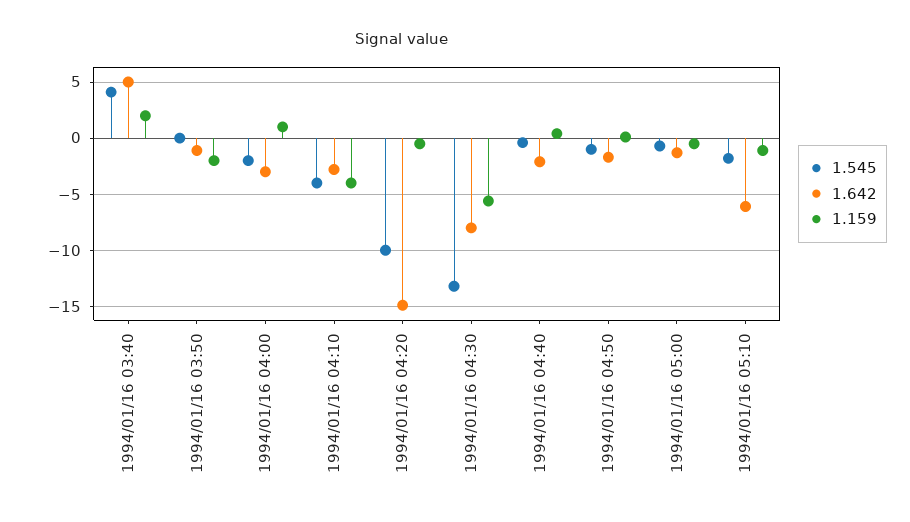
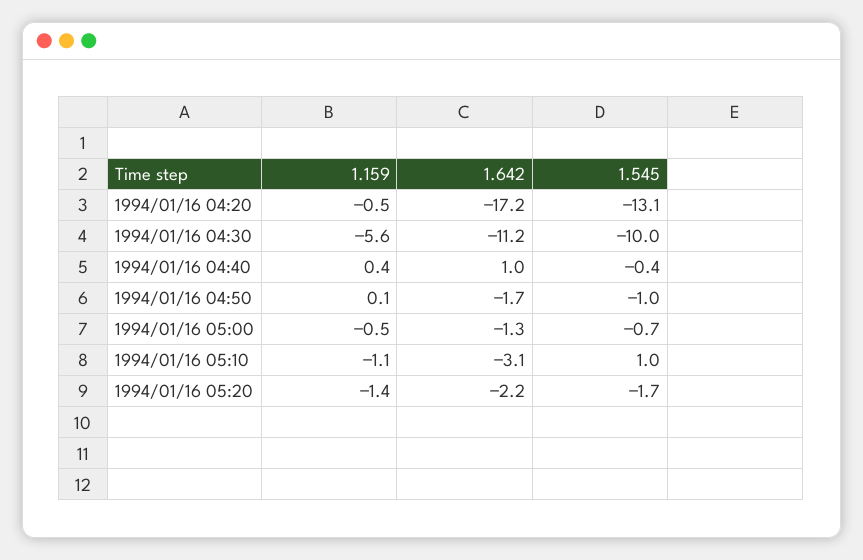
1.545, 1994/01/16 03:40: 4 -> none
1.642, 1994/01/16 03:40: 5 -> none
1.159, 1994/01/16 03:40: 2 -> none
1.545, 1994/01/16 03:50: 0 -> none
1.642, 1994/01/16 03:50: -1 -> none
1.159, 1994/01/16 03:50: -2 -> none
1.545, 1994/01/16 04:00: -2 -> none
1.642, 1994/01/16 04:00: -3 -> none
1.159, 1994/01/16 04:00: 1 -> none
1.545, 1994/01/16 04:10: -4 -> none
1.642, 1994/01/16 04:10: -3 -> none
1.159, 1994/01/16 04:10: -4 -> none
1.545, 1994/01/16 04:20: -10 -> -13.1
1.642, 1994/01/16 04:20: -15 -> -17.2
1.545, 1994/01/16 04:30: -13 -> -10
1.642, 1994/01/16 04:30: -8 -> -11.2
1.642, 1994/01/16 04:40: -2 -> 1
1.545, 1994/01/16 05:10: -2 -> 1
1.642, 1994/01/16 05:10: -6 -> -3.1
1.159, 1994/01/16 05:20: none -> -1.4
1.642, 1994/01/16 05:20: none -> -2.2
1.545, 1994/01/16 05:20: none -> -1.7

